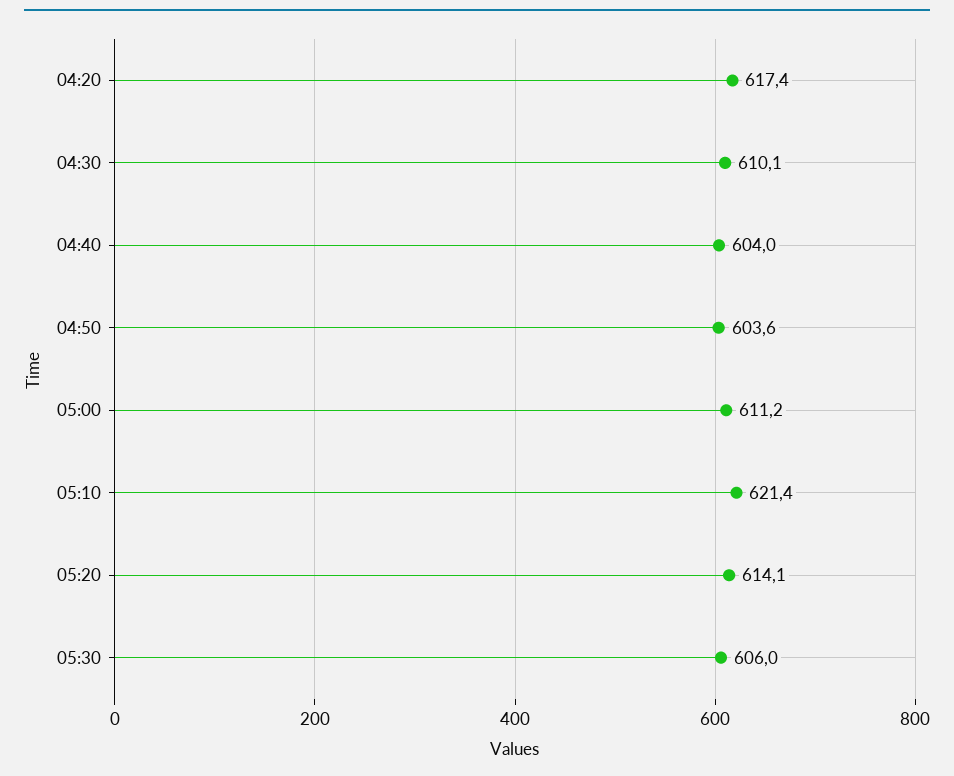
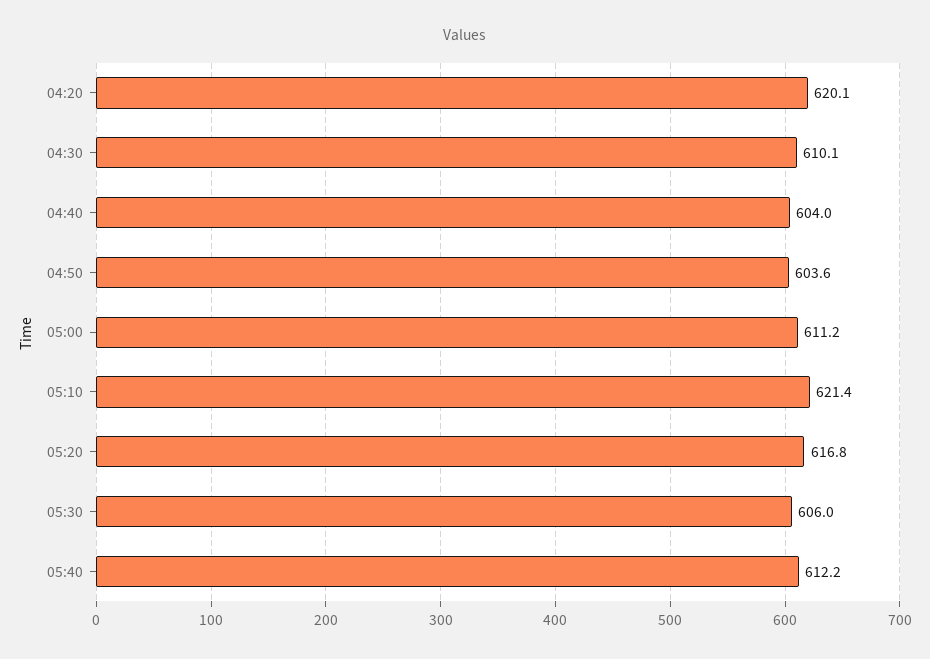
04:20: 617.4 -> 620.1
05:20: 614.1 -> 616.8
05:40: none -> 612.2

